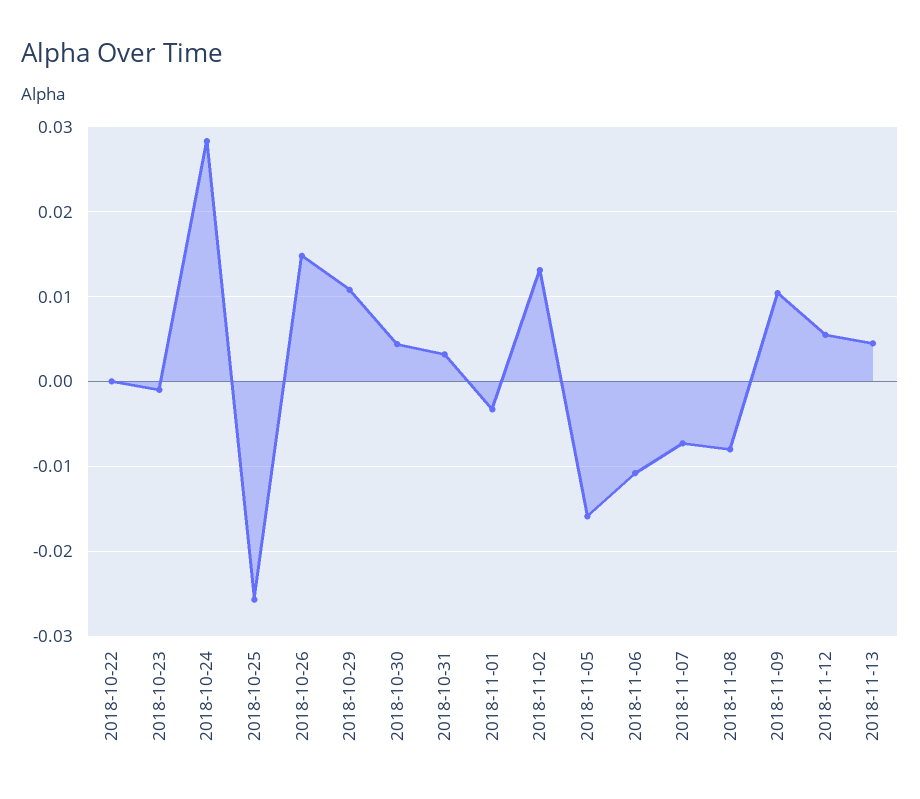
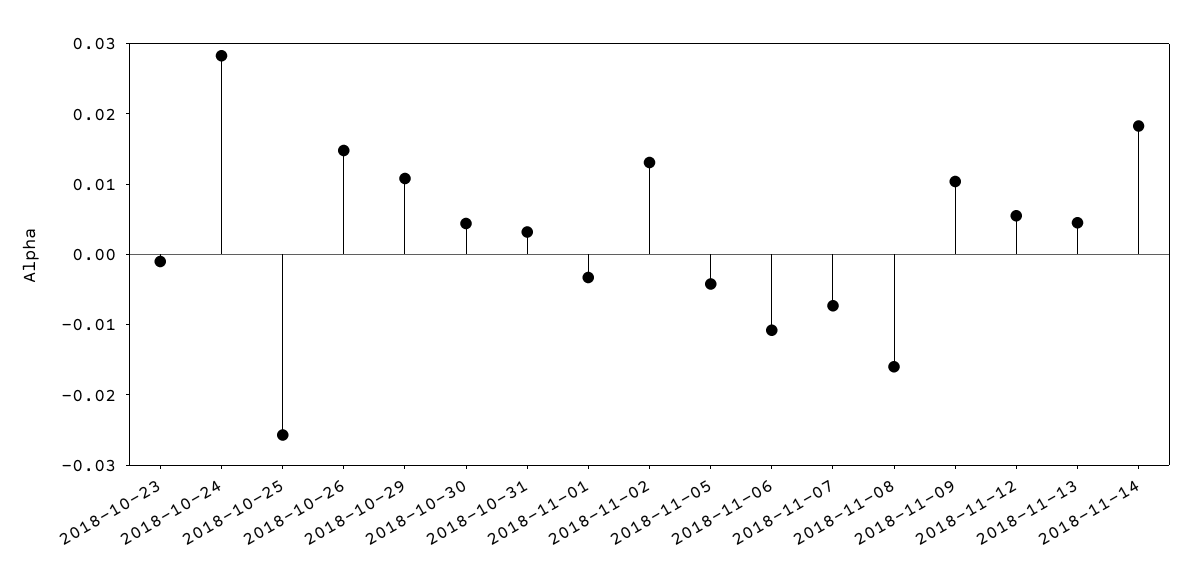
2018-10-22: 0 -> none
2018-11-05: -0.016 -> -0.004
2018-11-08: -0.008 -> -0.016
2018-11-14: none -> 0.018

